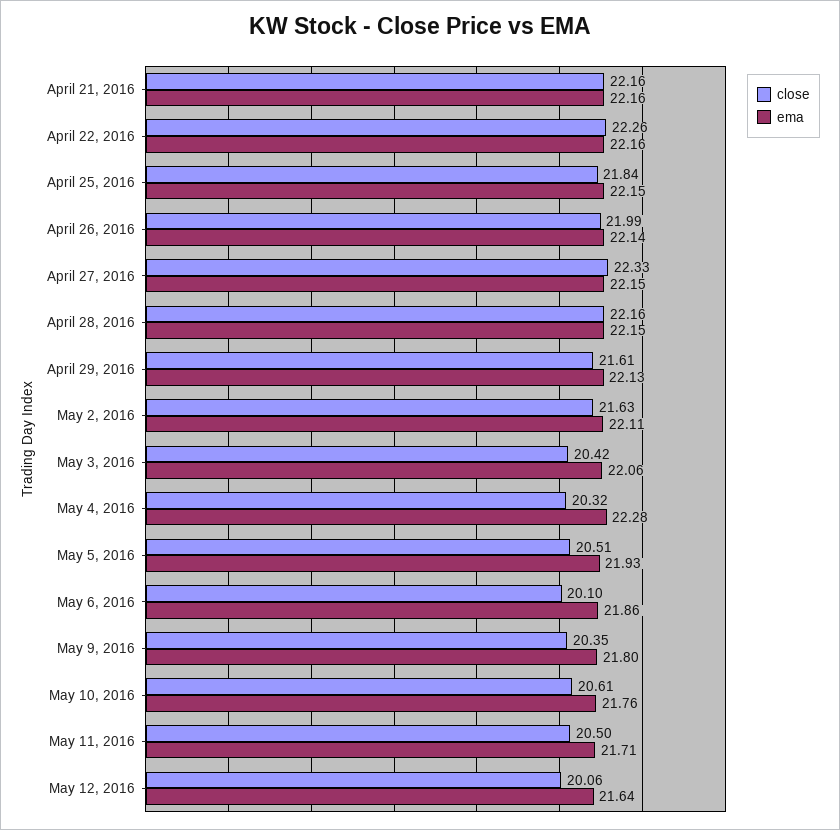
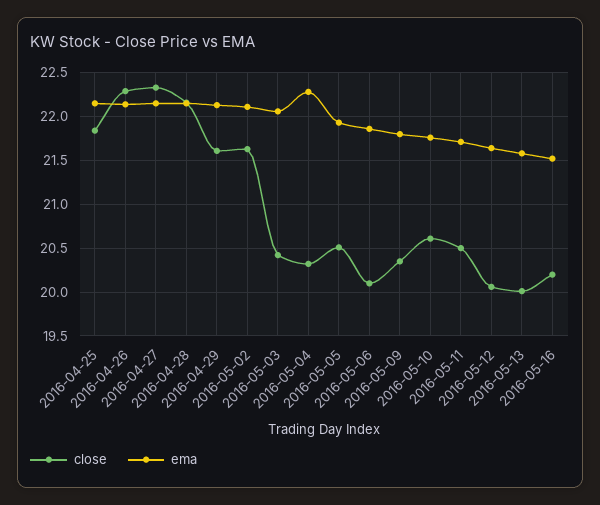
close, April 21, 2016: 22.16 -> none
ema, April 21, 2016: 22.16 -> none
close, April 22, 2016: 22.26 -> none
ema, April 22, 2016: 22.16 -> none
close, April 26, 2016: 21.99 -> 22.3
close, 2016-05-13: none -> 20
ema, 2016-05-13: none -> 21.6
close, 2016-05-16: none -> 20.2
ema, 2016-05-16: none -> 21.5

